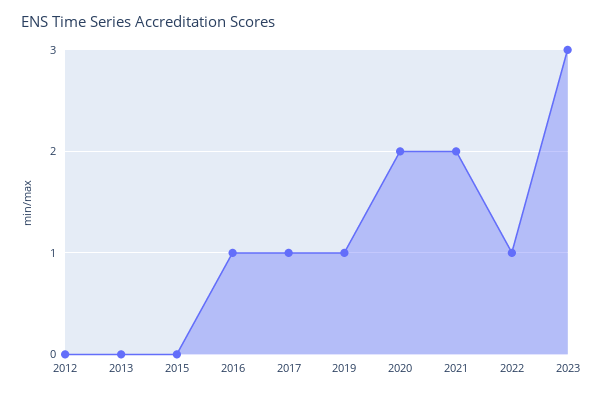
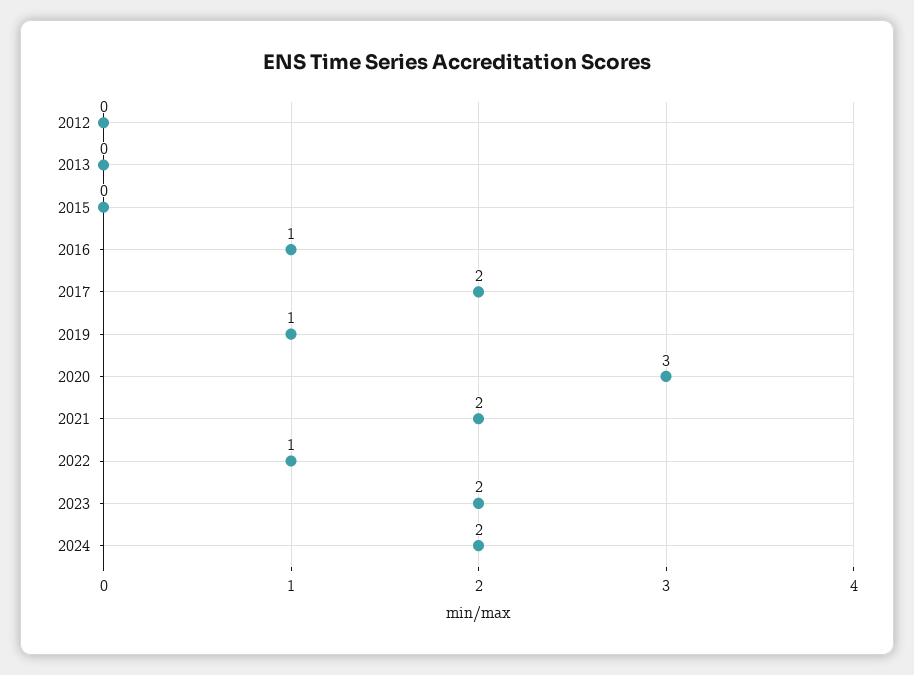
2017: 1 -> 2
2020: 2 -> 3
2023: 3 -> 2
2024: none -> 2

